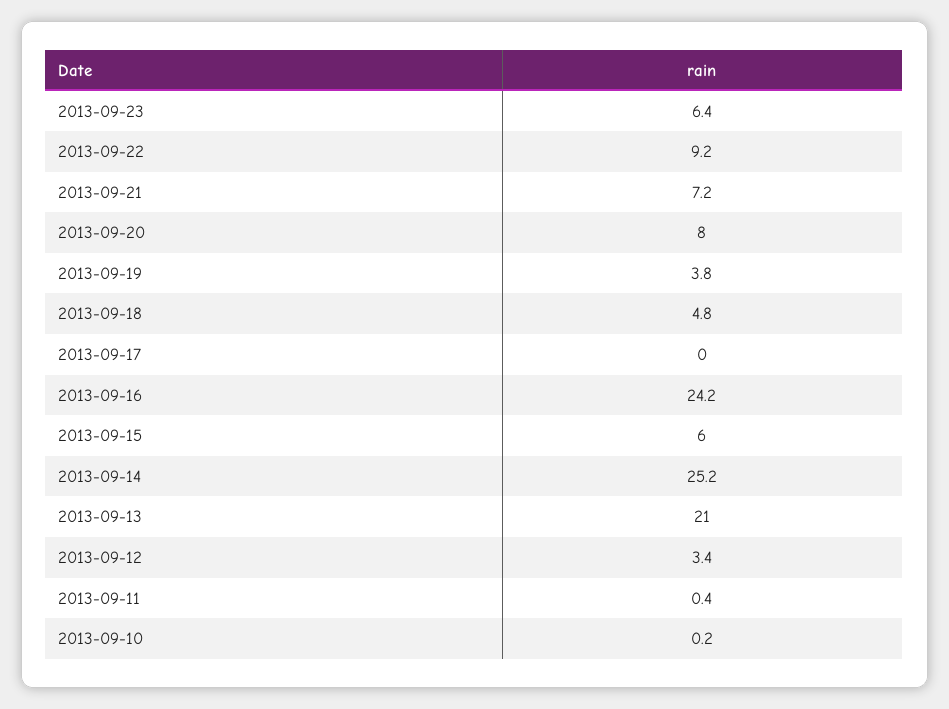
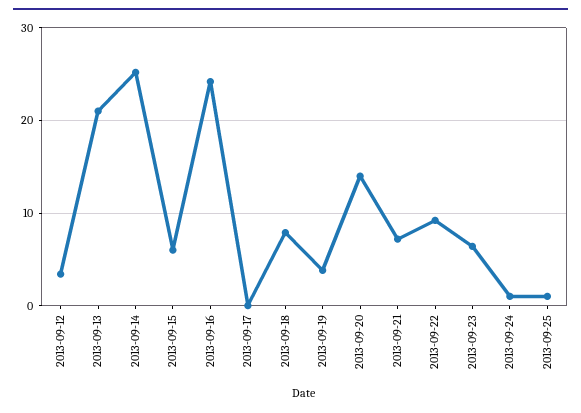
2013-09-20: 8 -> 14
2013-09-18: 4.8 -> 8
2013-09-11: 0.4 -> none
2013-09-10: 0.2 -> none
2013-09-24: none -> 1
2013-09-25: none -> 1

